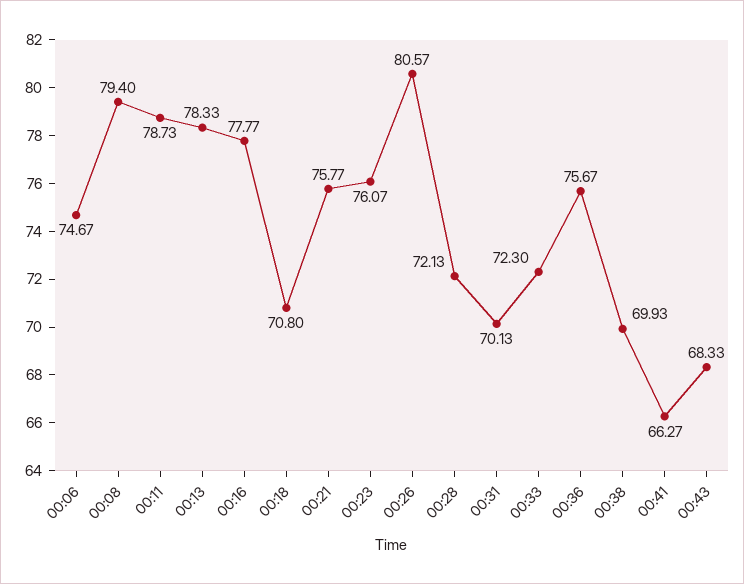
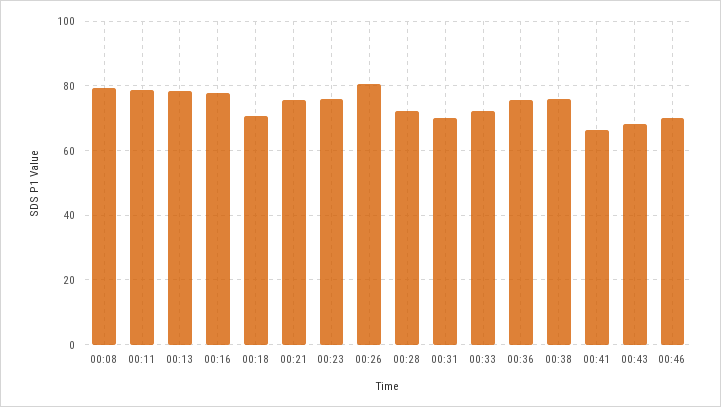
00:06: 74.67 -> none
00:38: 69.93 -> 76
00:46: none -> 70

